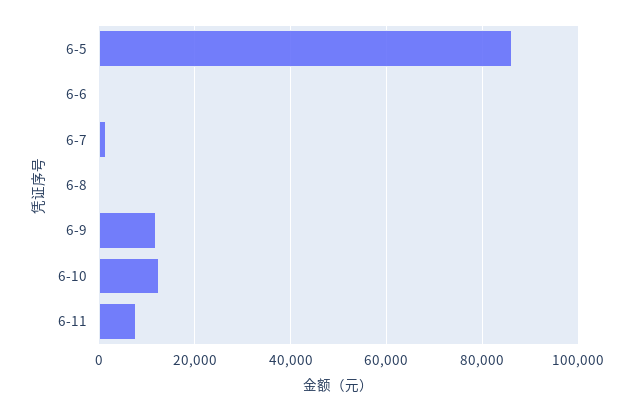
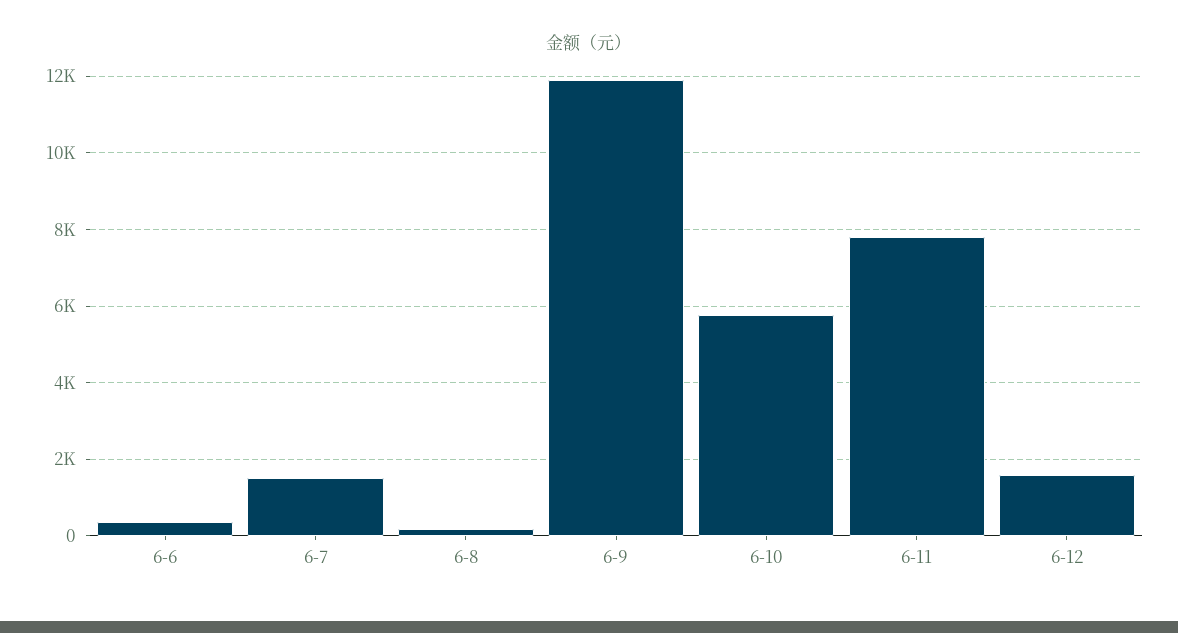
6-5: 86000 -> none
6-10: 12000 -> 5800
6-12: none -> 1600

